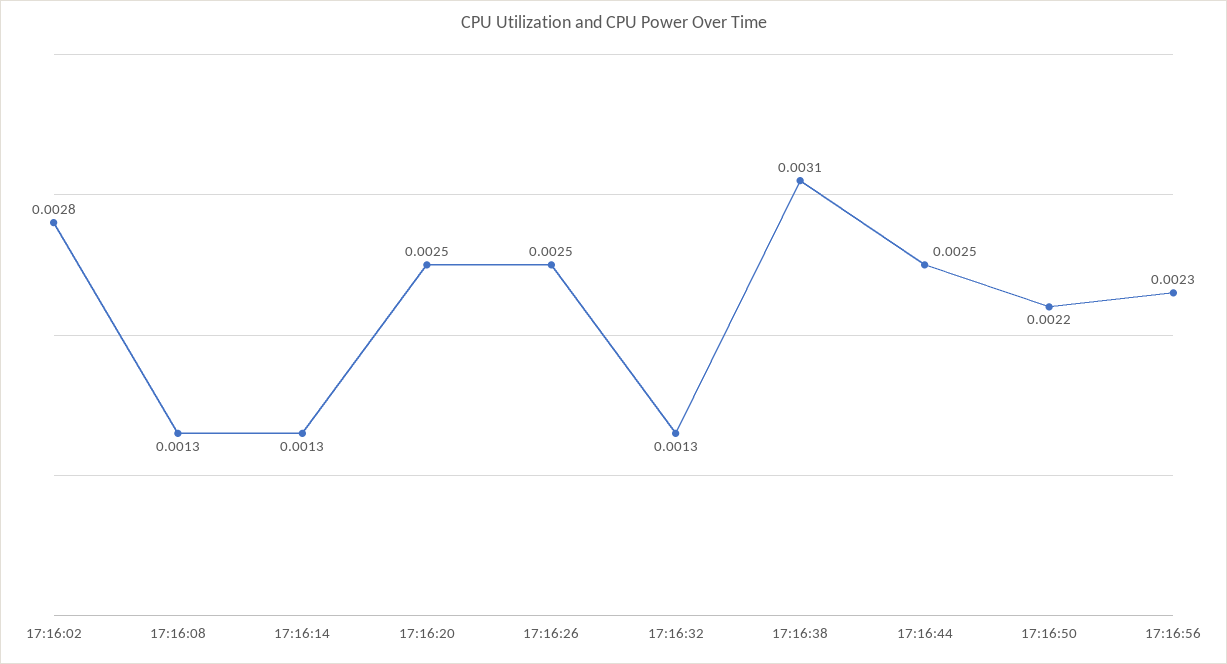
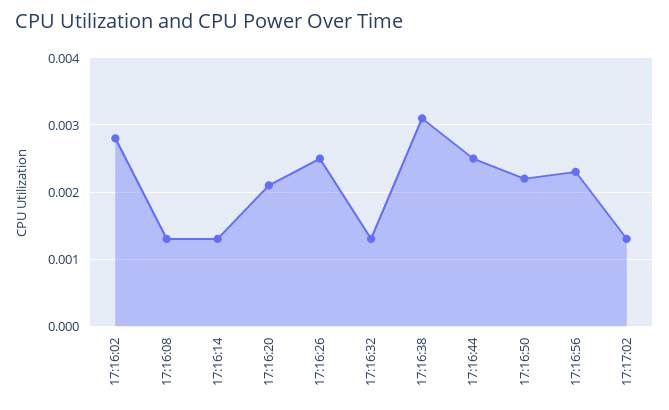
17:16:20: 0.0025 -> 0.0021
17:17:02: none -> 0.0013

